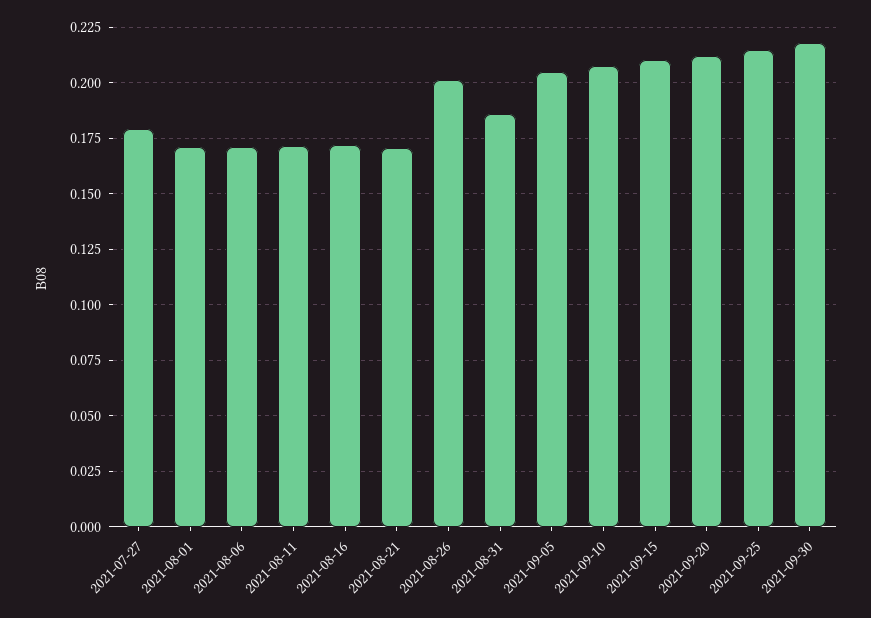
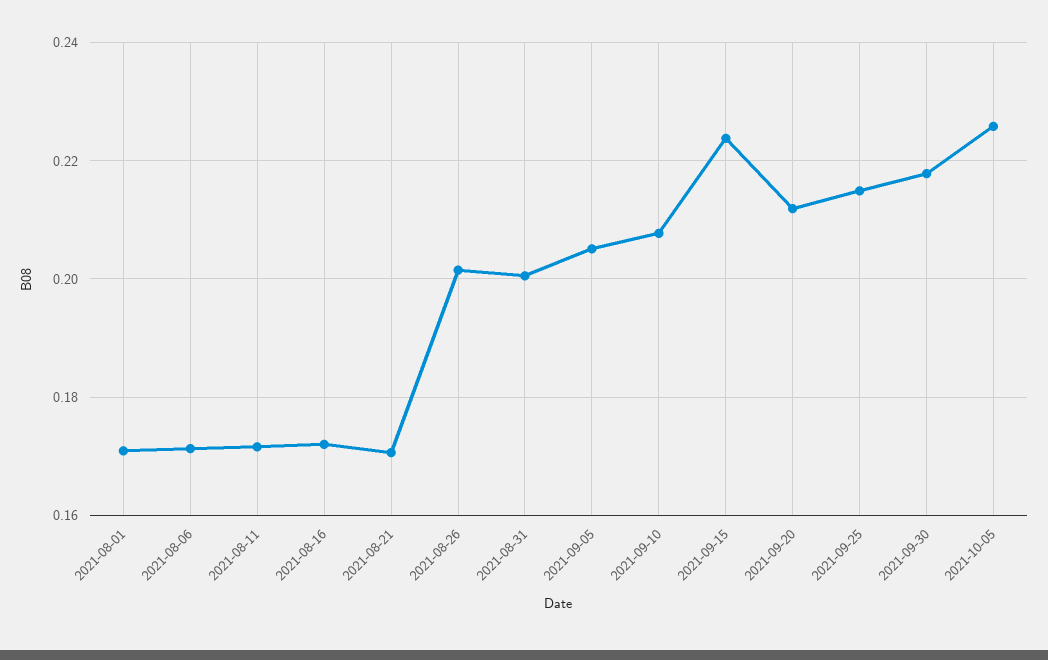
2021-07-27: 0.18 -> none
2021-08-31: 0.185 -> 0.2
2021-09-15: 0.21 -> 0.224
2021-10-05: none -> 0.226

